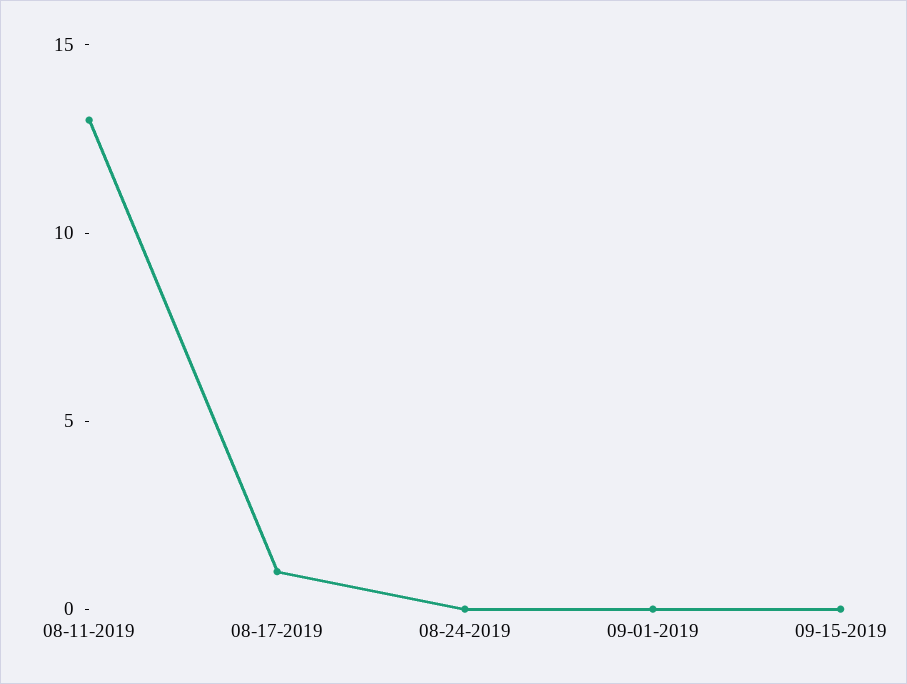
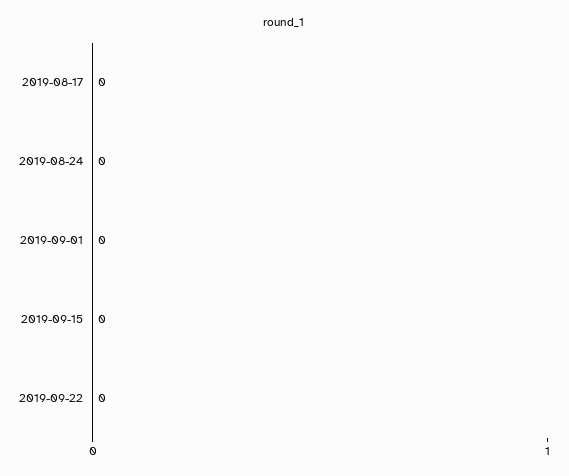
08-11-2019: 13 -> none
08-17-2019: 1 -> 0
2019-09-22: none -> 0

